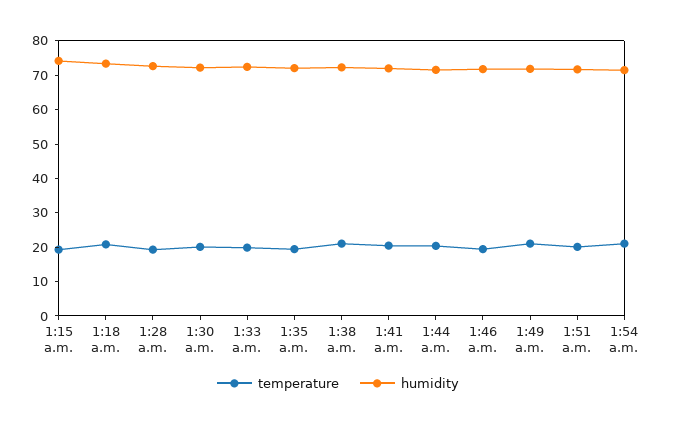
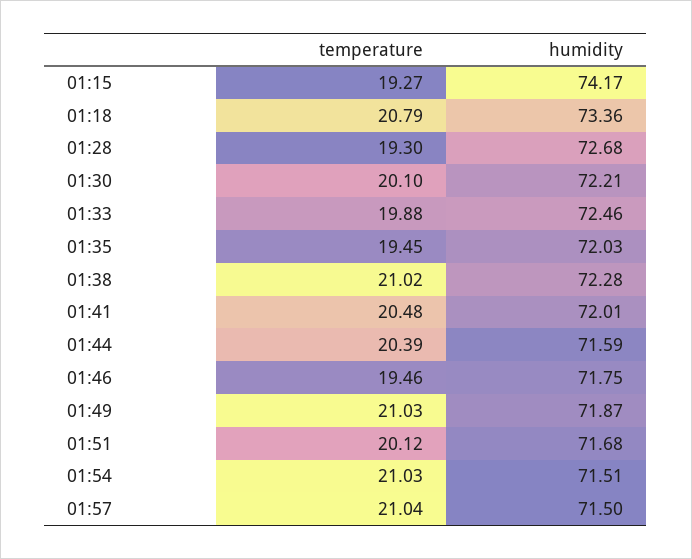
temperature, 01:57: none -> 21.04
humidity, 01:57: none -> 71.5

